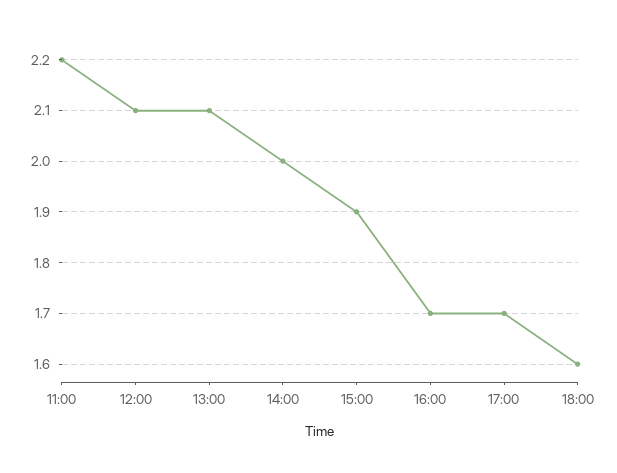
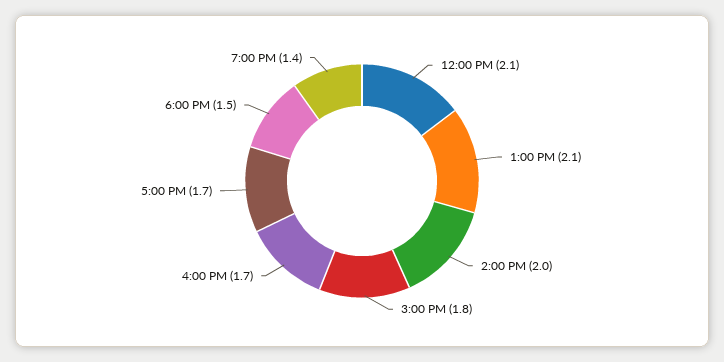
11:00: 2.2 -> none
15:00: 1.9 -> 1.8
18:00: 1.6 -> 1.5
7:00 PM: none -> 1.4

